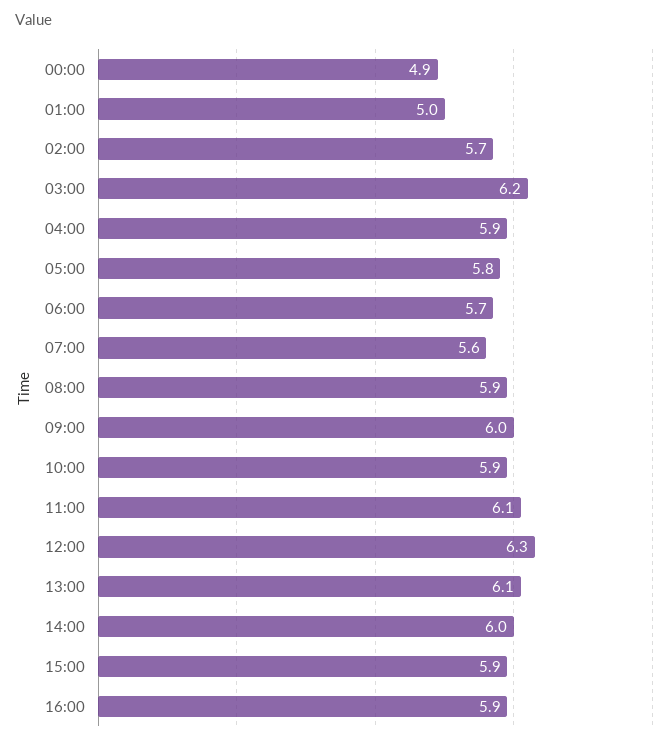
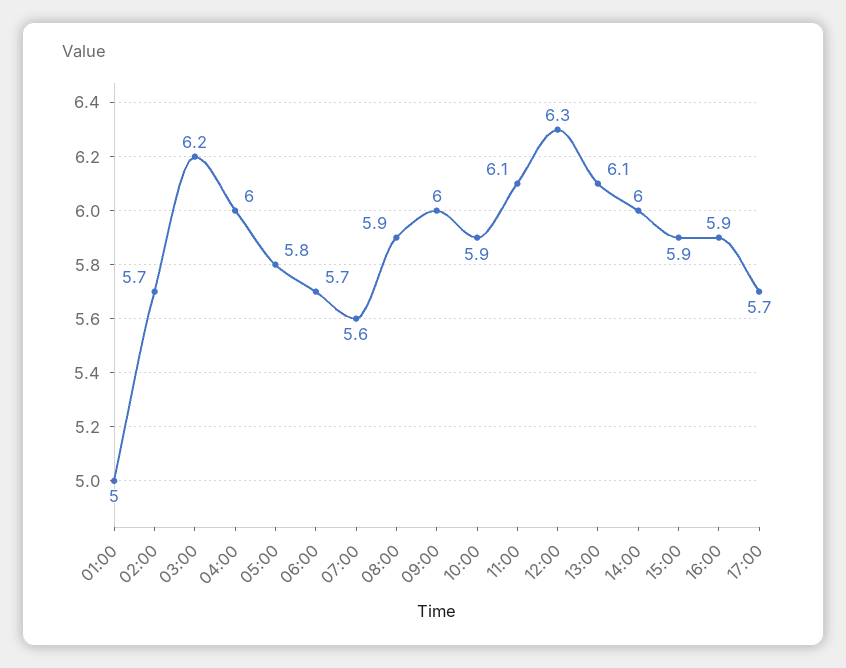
00:00: 4.9 -> none
04:00: 5.9 -> 6
17:00: none -> 5.7

